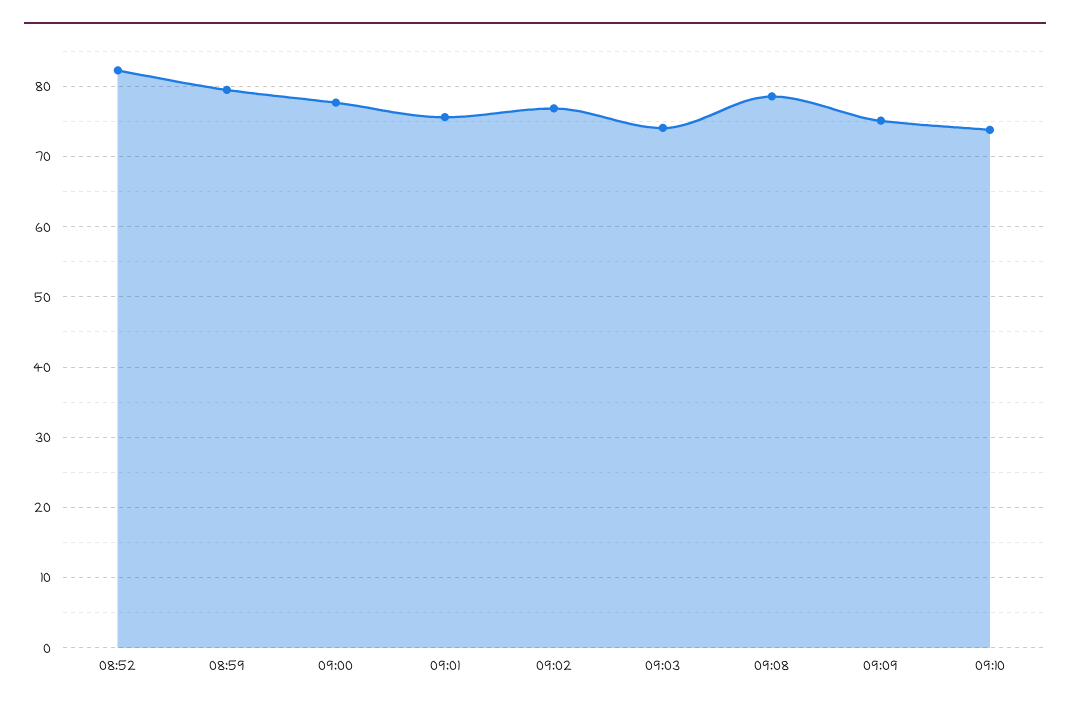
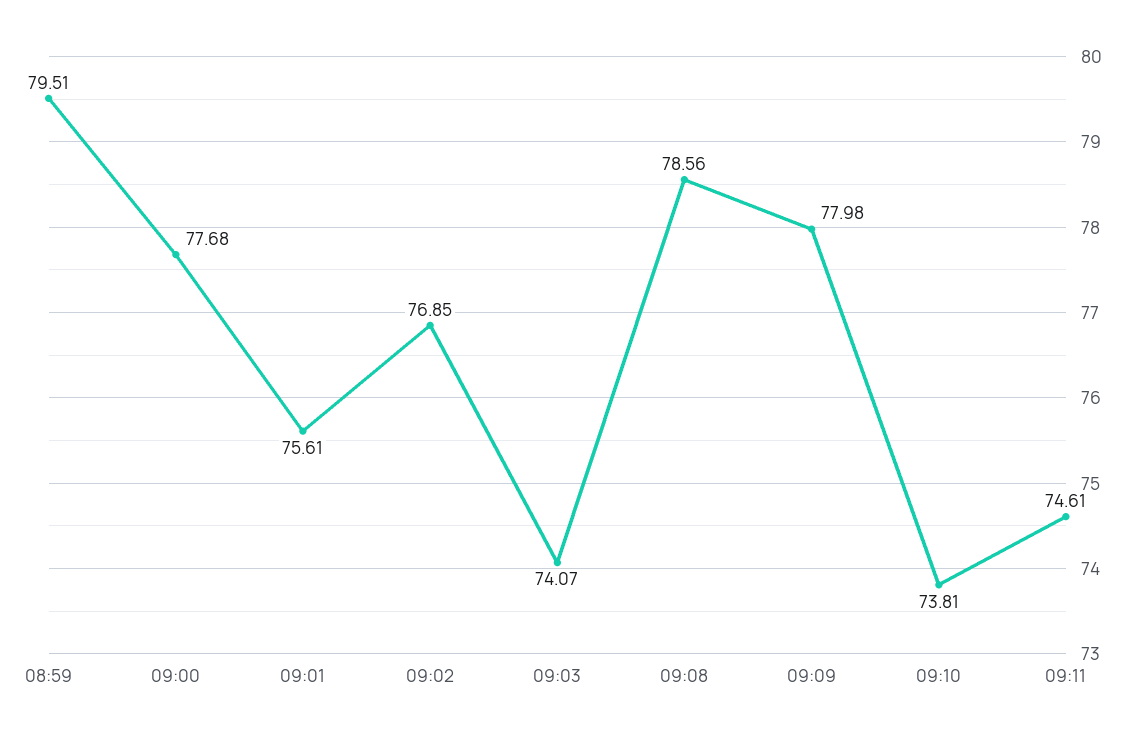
08:52: 82 -> none
09:09: 75 -> 77.98
09:11: none -> 74.61

